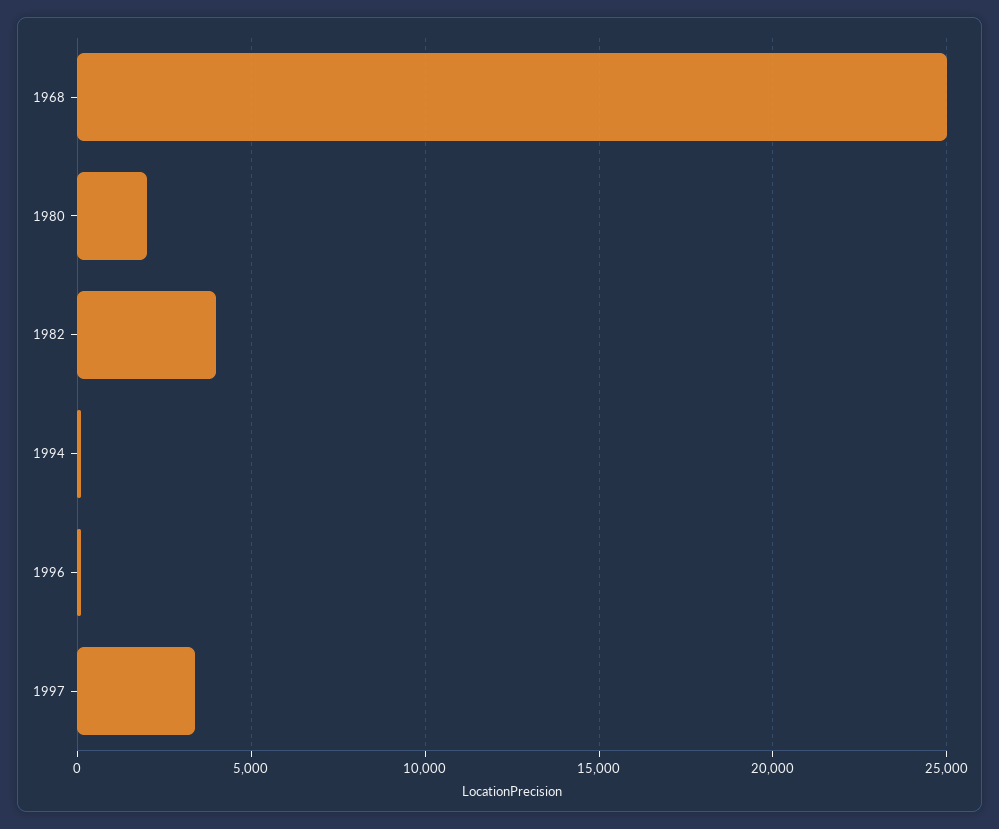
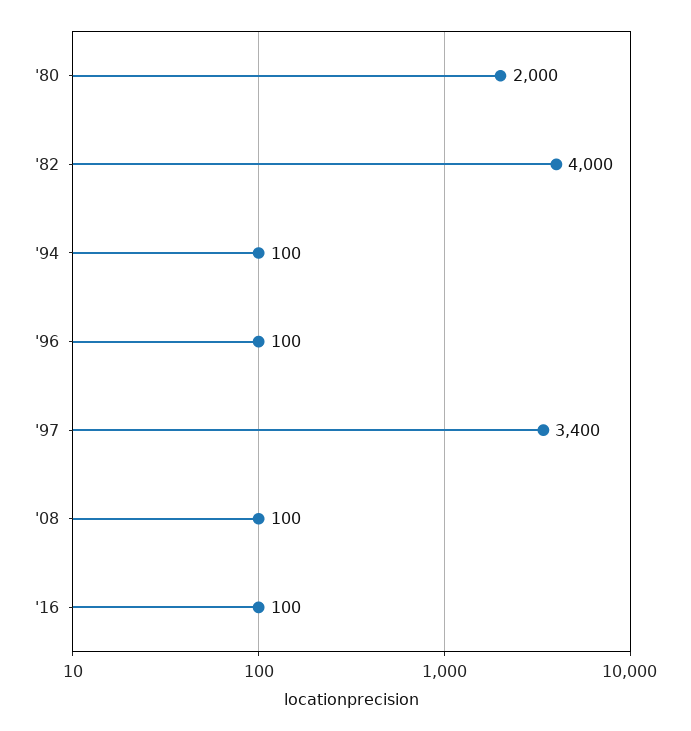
1968: 25000 -> none
'08: none -> 100
'16: none -> 100

